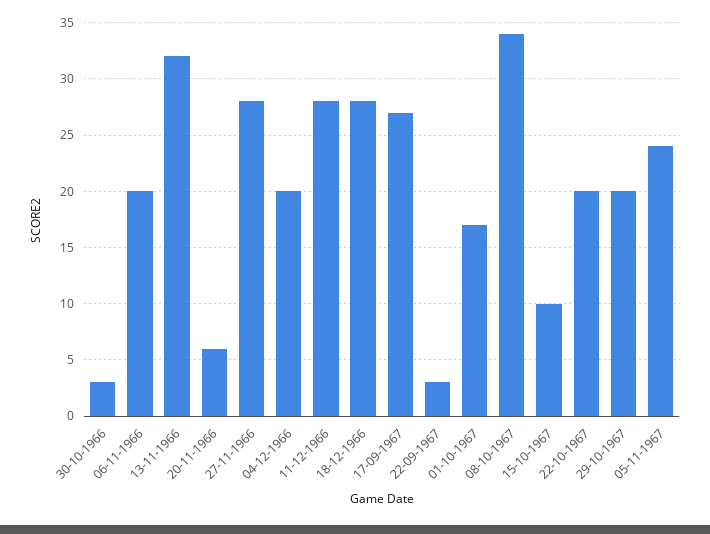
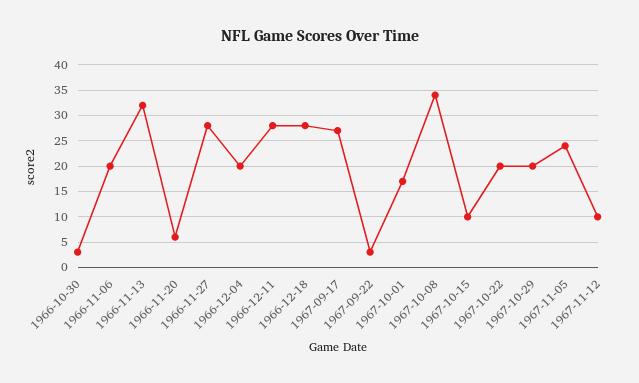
1967-11-12: none -> 10

